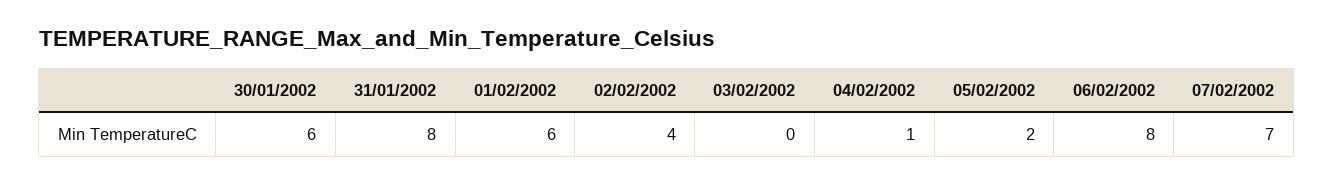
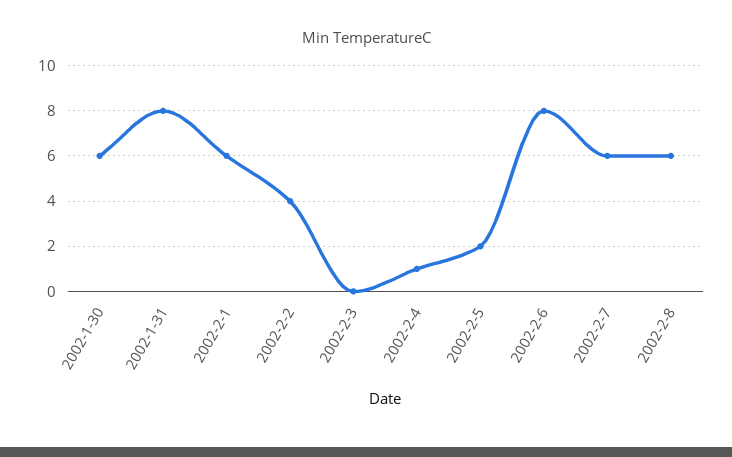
07/02/2002: 7 -> 6
2002-2-8: none -> 6

